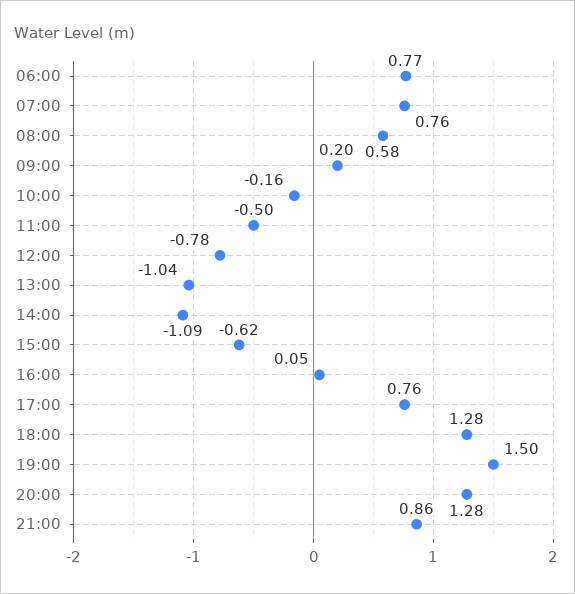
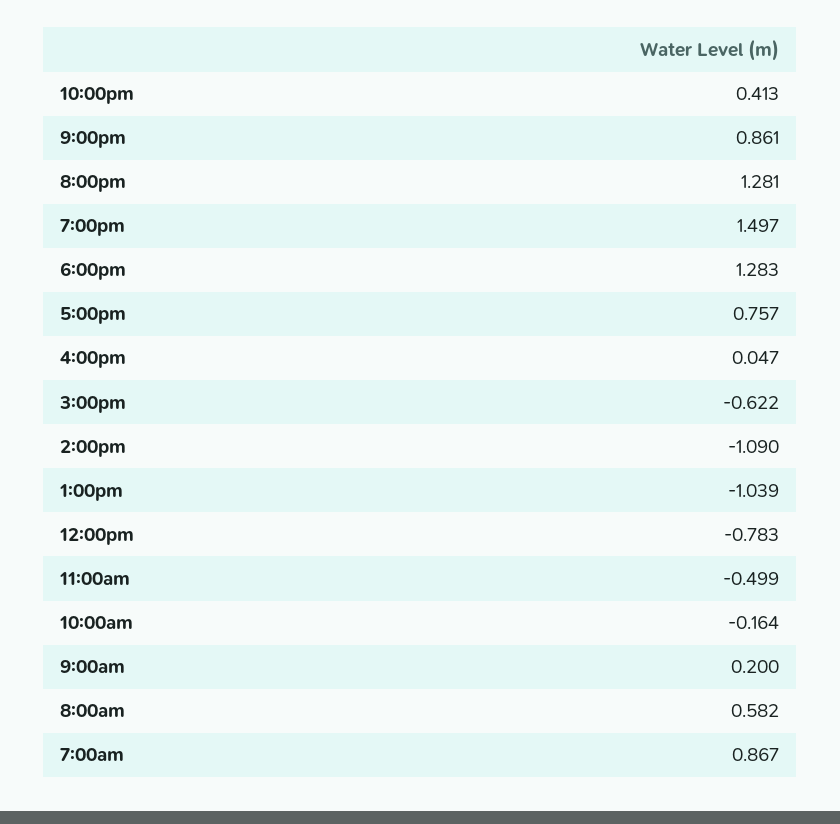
06:00: 0.77 -> none
07:00: 0.76 -> 0.867
10:00pm: none -> 0.413

